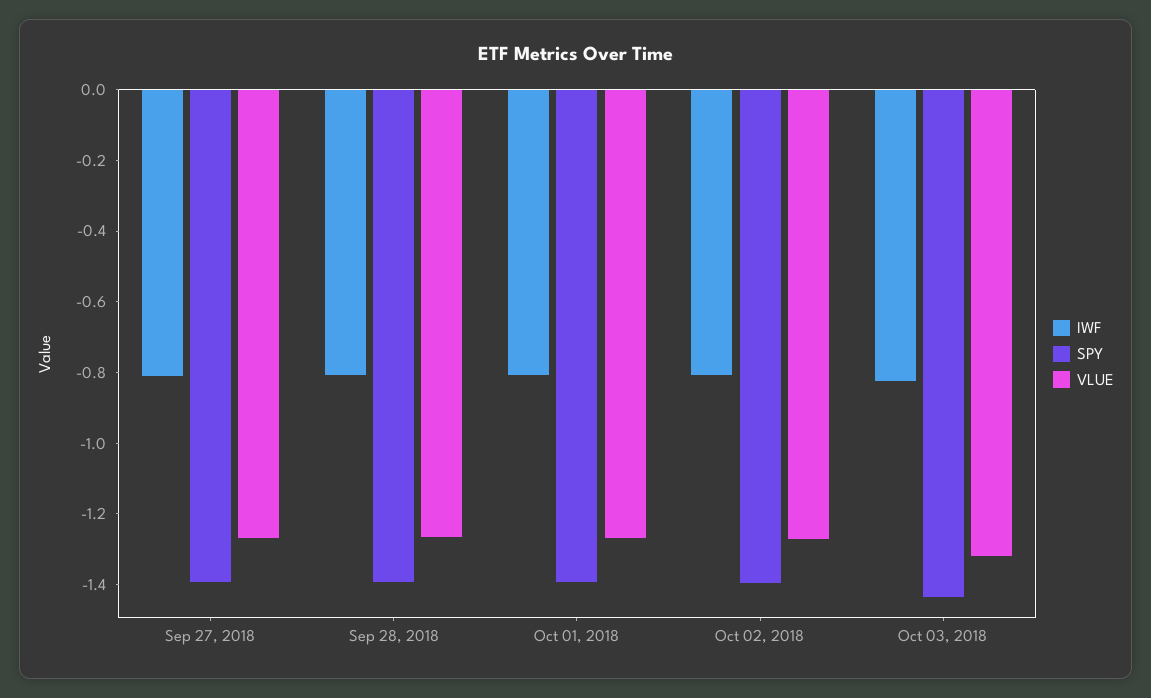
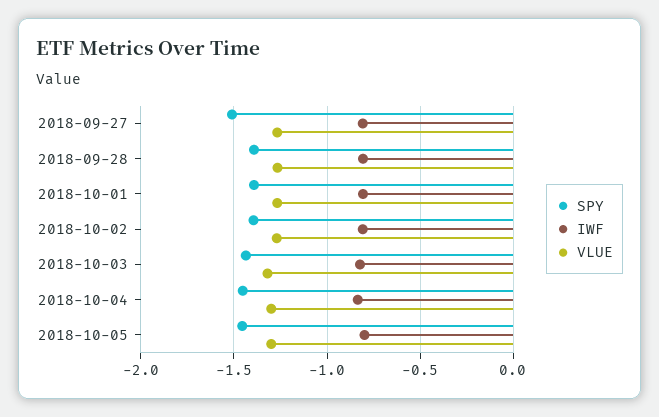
SPY, Sep 27, 2018: -1.4 -> -1.5
SPY, 2018-10-04: none -> -1.45
IWF, 2018-10-04: none -> -0.85
VLUE, 2018-10-04: none -> -1.3
SPY, 2018-10-05: none -> -1.45
IWF, 2018-10-05: none -> -0.8
VLUE, 2018-10-05: none -> -1.3

